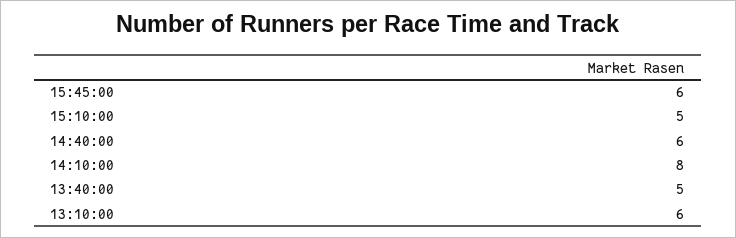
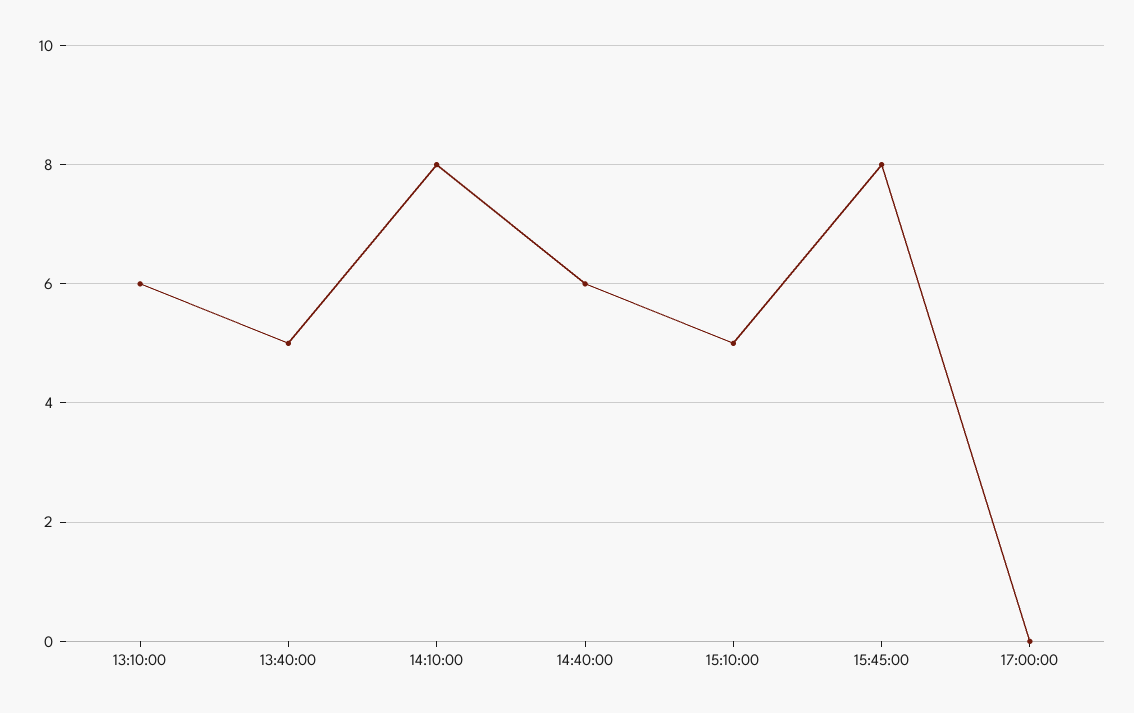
15:45:00: 6 -> 8
17:00:00: none -> 0

